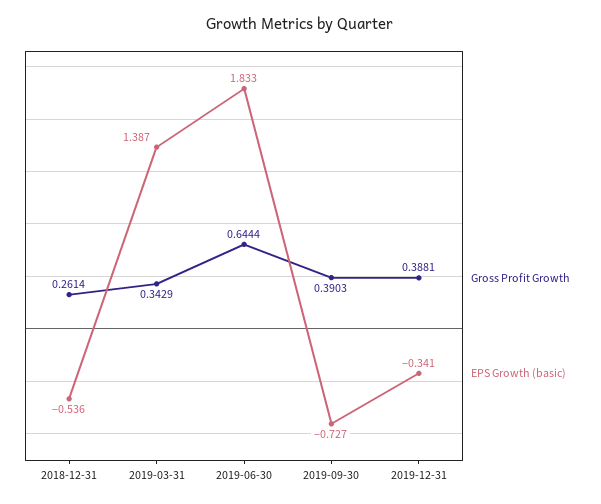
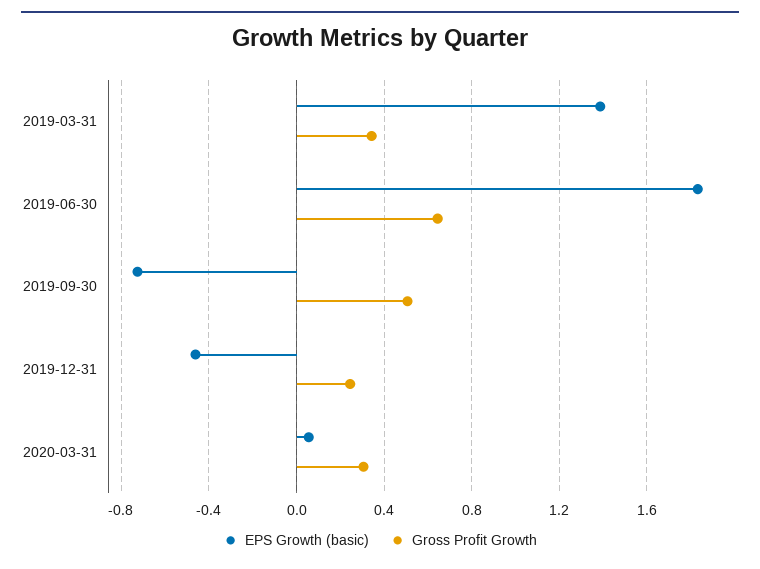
Gross Profit Growth, 2018-12-31: 0.2614 -> none
EPS Growth (basic), 2018-12-31: -0.536 -> none
Gross Profit Growth, 2019-09-30: 0.3903 -> 0.5
Gross Profit Growth, 2019-12-31: 0.3881 -> 0.25
EPS Growth (basic), 2019-12-31: -0.341 -> -0.45
EPS Growth (basic), 2020-03-31: none -> 0.05
Gross Profit Growth, 2020-03-31: none -> 0.3

